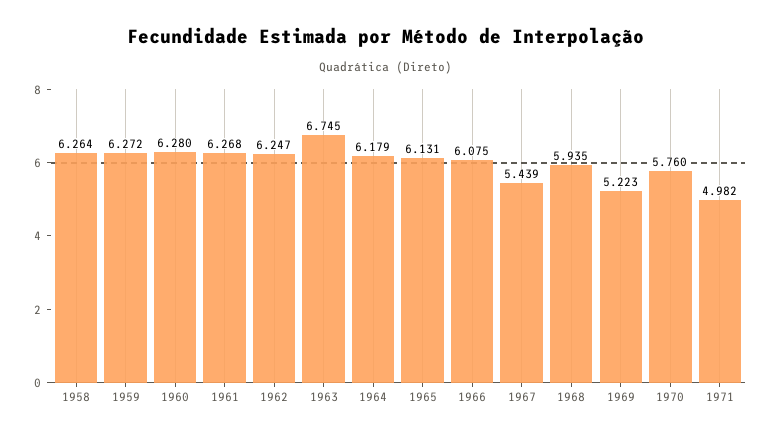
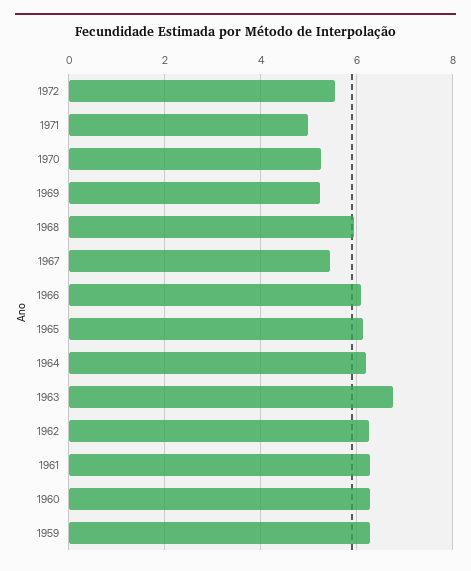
1958: 6.264 -> none
1970: 5.76 -> 5.2
1972: none -> 5.6

